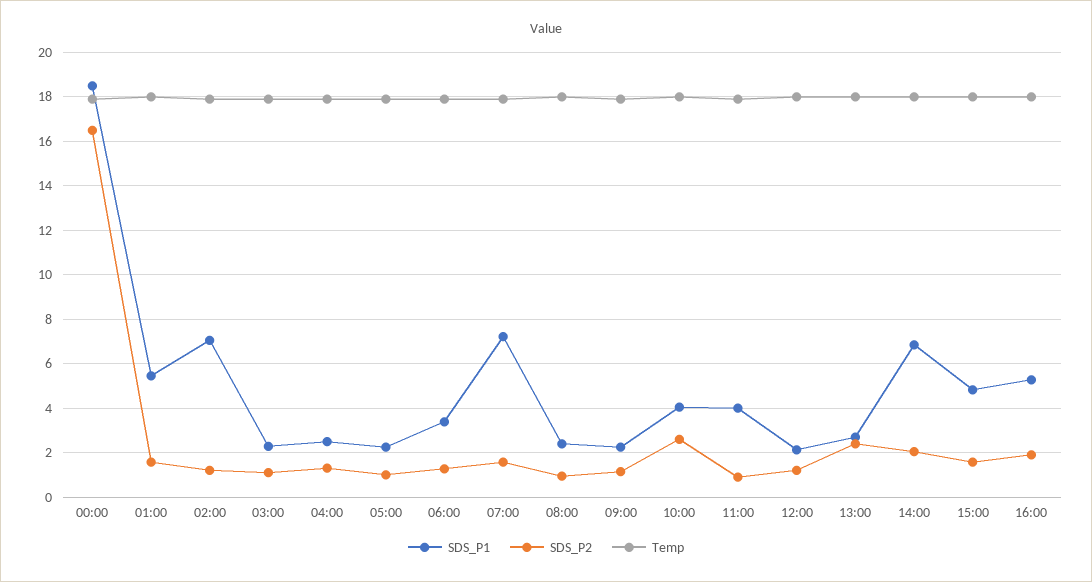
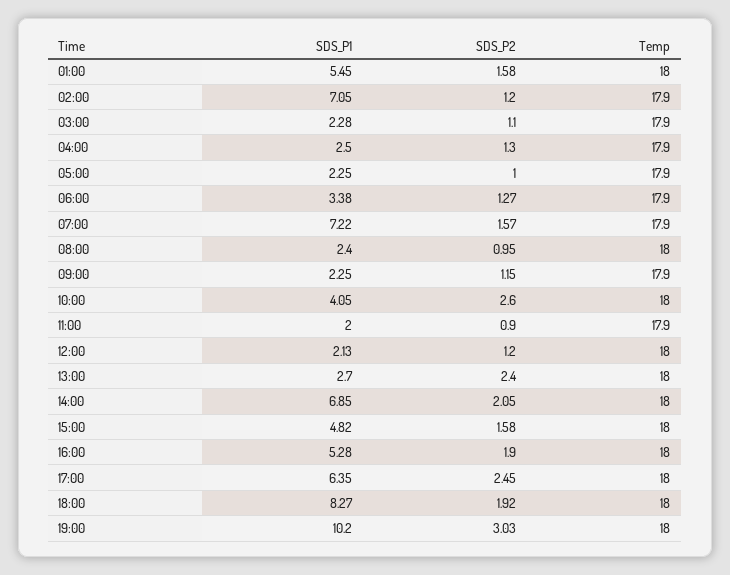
SDS_P1, 00:00: 18.5 -> none
SDS_P2, 00:00: 16.5 -> none
Temp, 00:00: 18 -> none
SDS_P1, 11:00: 4 -> 2
SDS_P1, 17:00: none -> 6.35
SDS_P2, 17:00: none -> 2.45
Temp, 17:00: none -> 18
SDS_P1, 18:00: none -> 8.27
SDS_P2, 18:00: none -> 1.92
Temp, 18:00: none -> 18
SDS_P1, 19:00: none -> 10.2
SDS_P2, 19:00: none -> 3.03
Temp, 19:00: none -> 18

